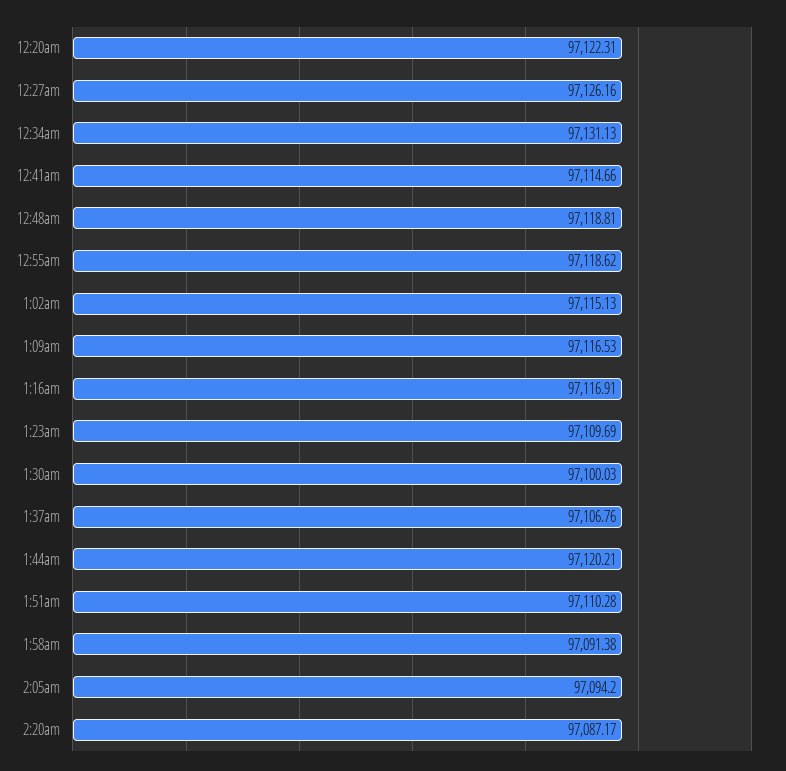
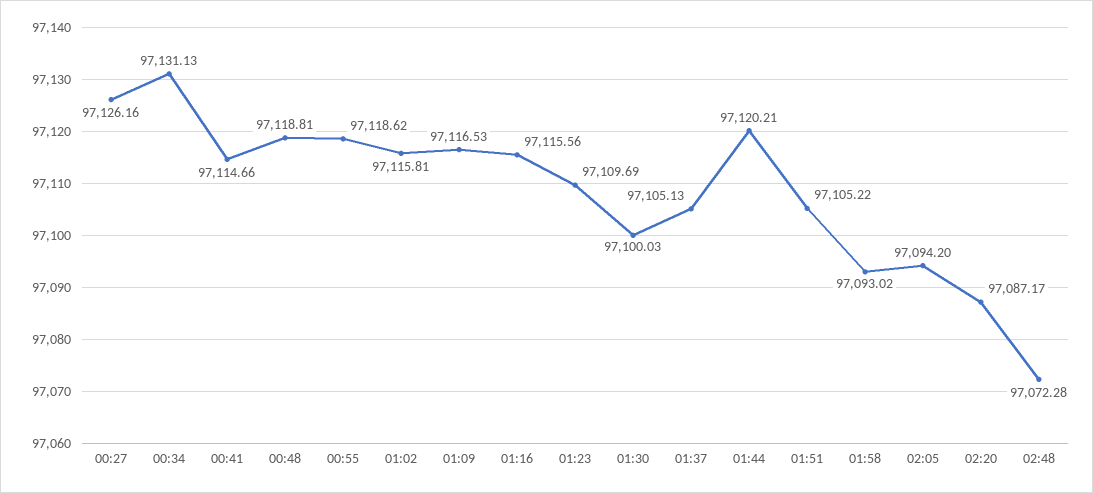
12:20am: 97122.31 -> none
1:02am: 97115.13 -> 97115.81
1:16am: 97116.91 -> 97115.56
1:37am: 97106.76 -> 97105.13
1:51am: 97110.28 -> 97105.22
1:58am: 97091.38 -> 97093.02
02:48: none -> 97072.28

